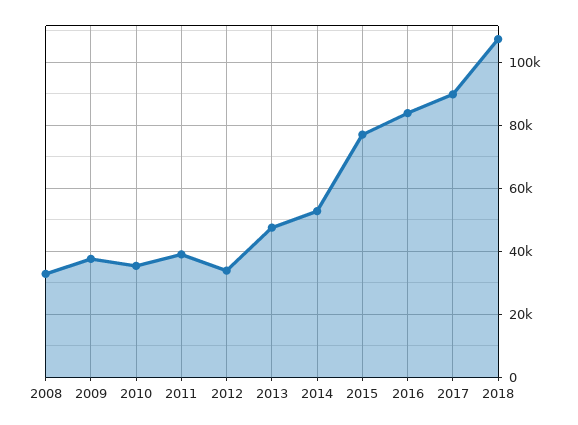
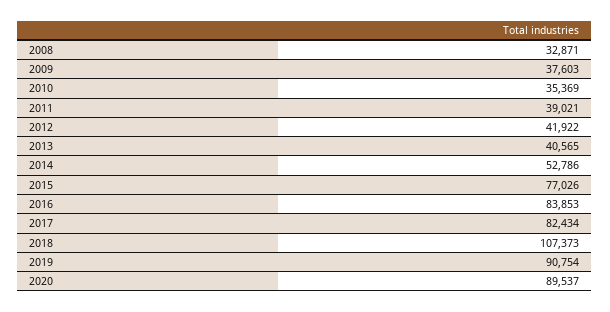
2012: 34000 -> 41922
2013: 48000 -> 40565
2017: 90000 -> 82434
2019: none -> 90754
2020: none -> 89537

